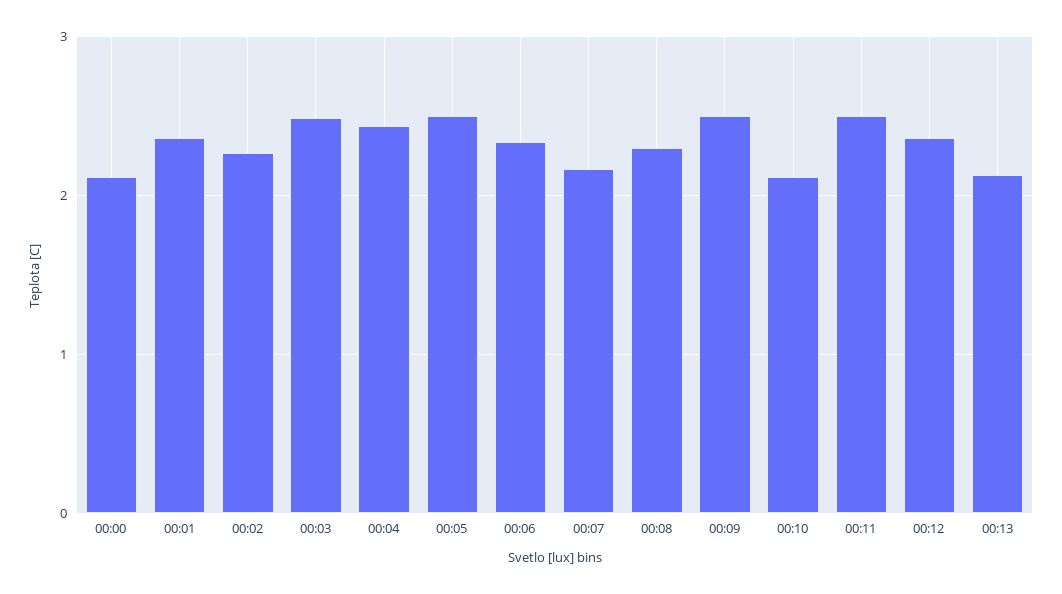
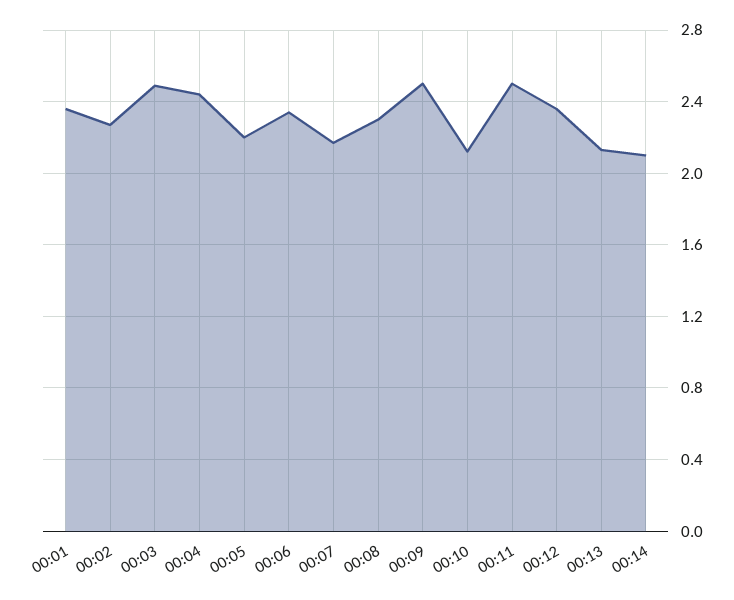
00:00: 2.1 -> none
00:05: 2.5 -> 2.2
00:14: none -> 2.1

